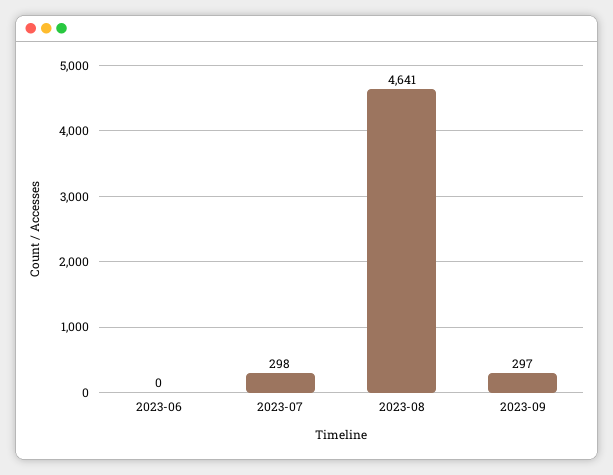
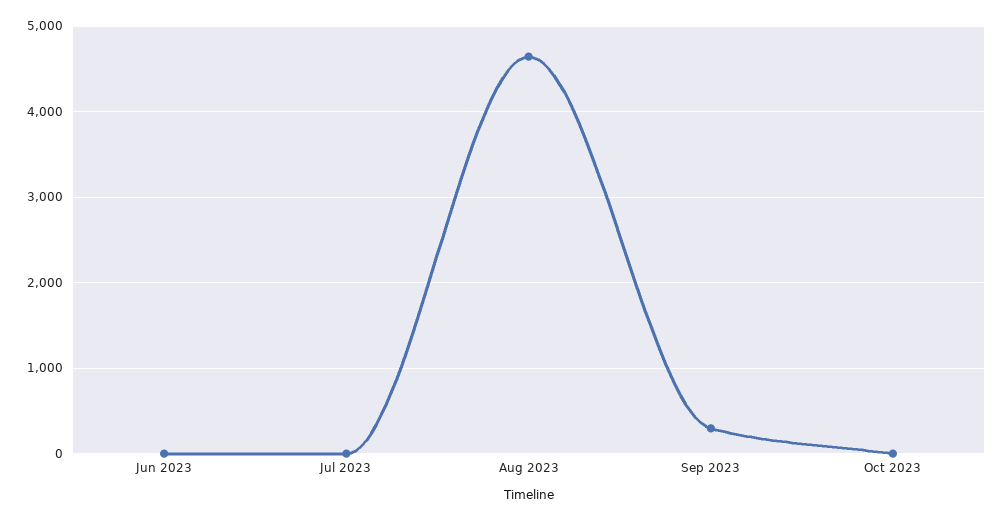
2023-07: 298 -> 0
Oct 2023: none -> 0

